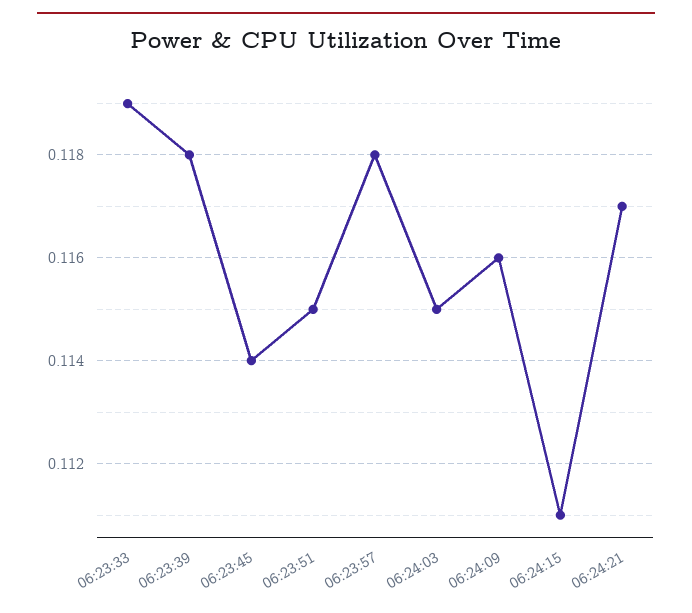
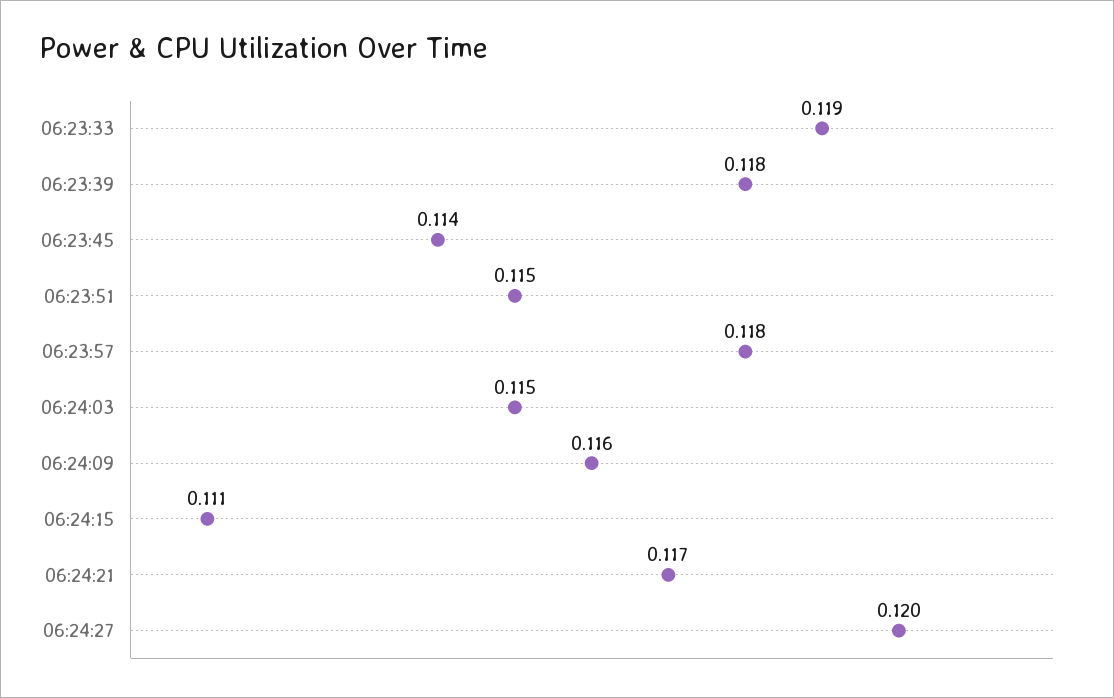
06:24:27: none -> 0.12

